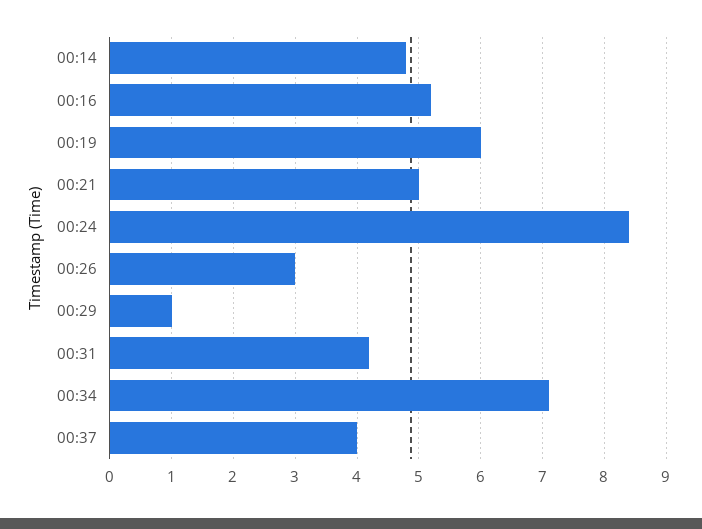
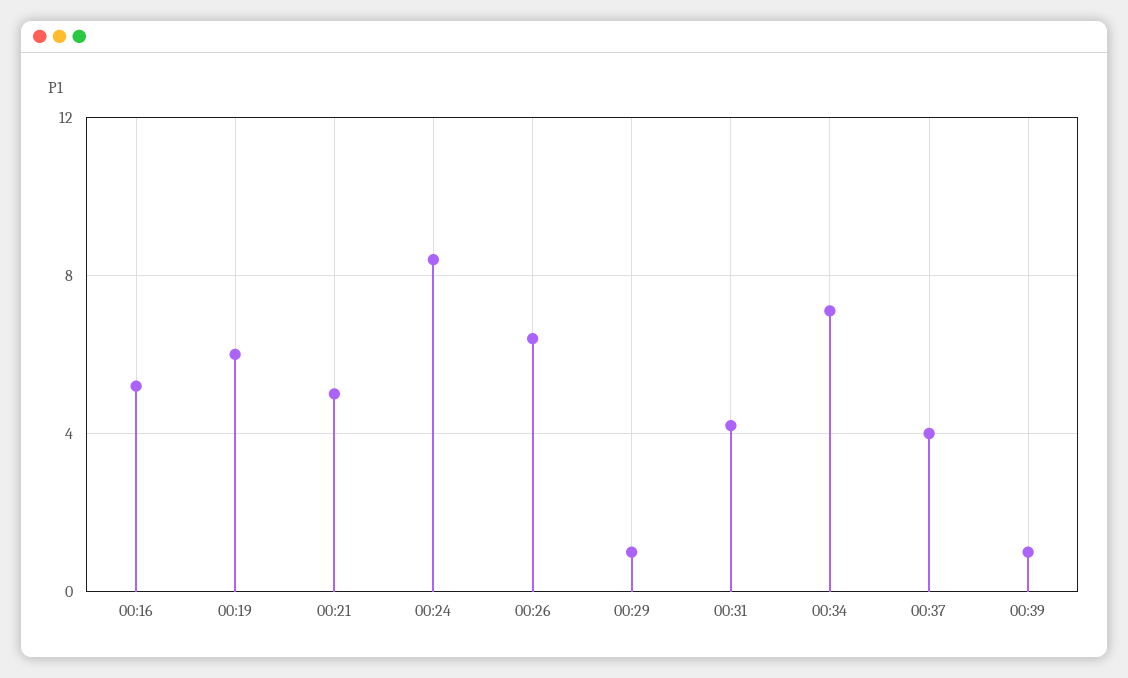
00:14: 4.8 -> none
00:26: 3 -> 6.5
00:39: none -> 1

